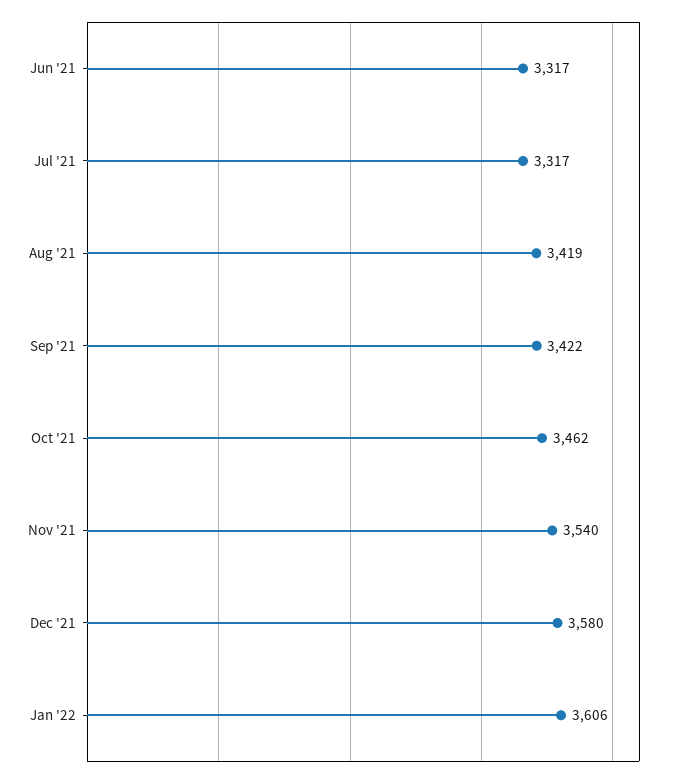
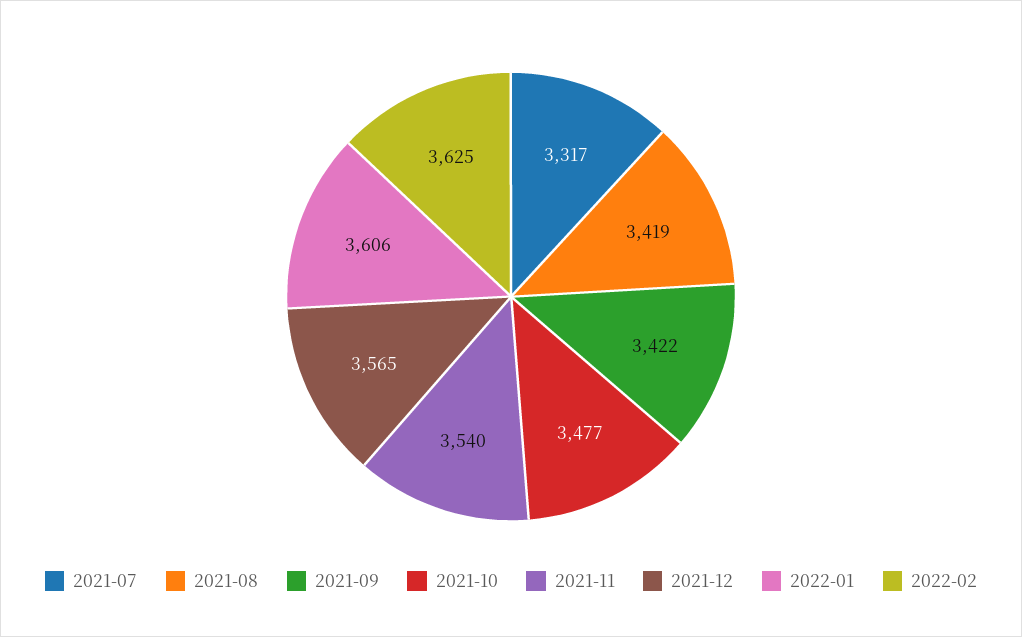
Jun '21: 3317 -> none
Oct '21: 3462 -> 3477
Dec '21: 3580 -> 3565
2022-02: none -> 3625

